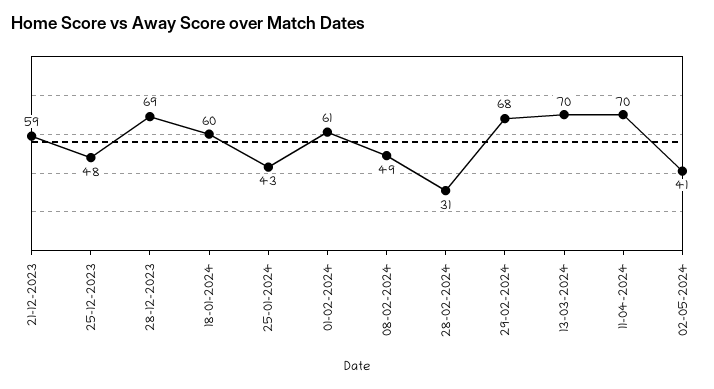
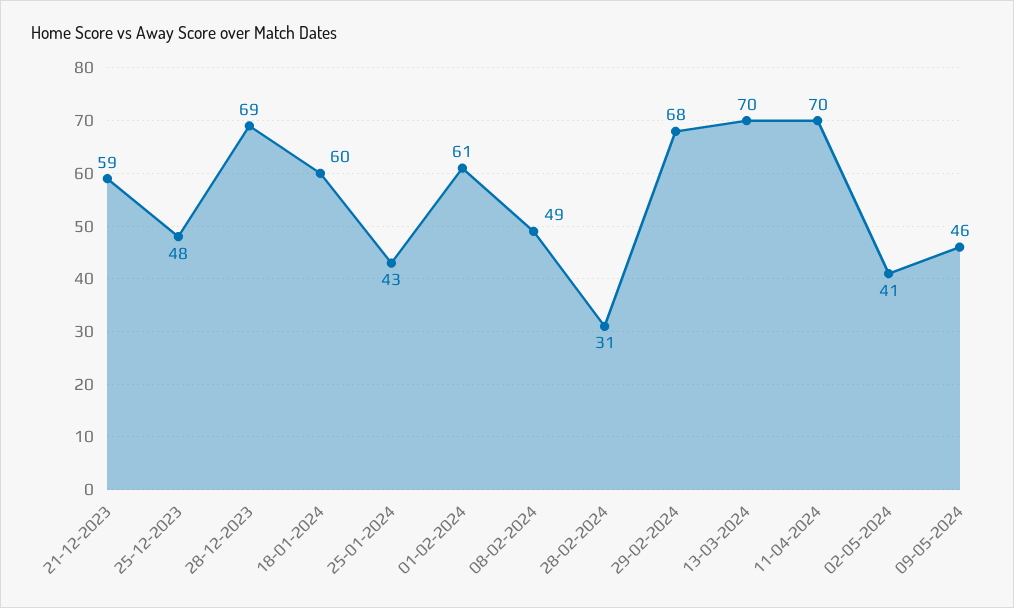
09-05-2024: none -> 46

